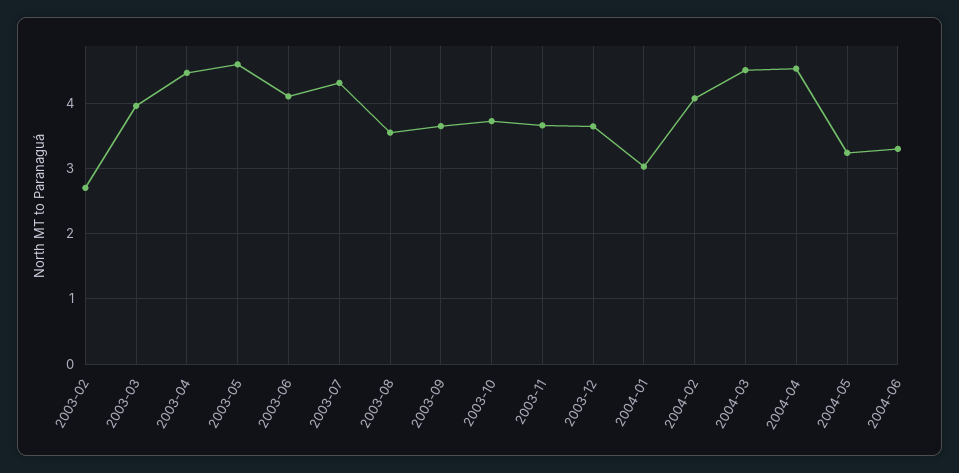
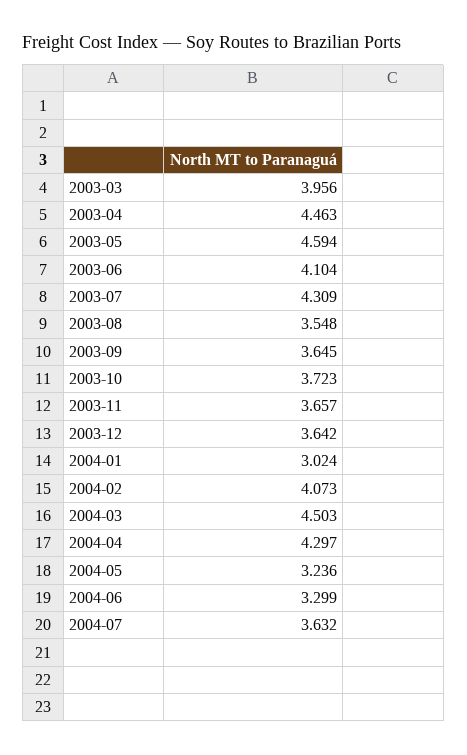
2003-02: 2.7 -> none
2004-04: 4.5 -> 4.297
2004-07: none -> 3.632

